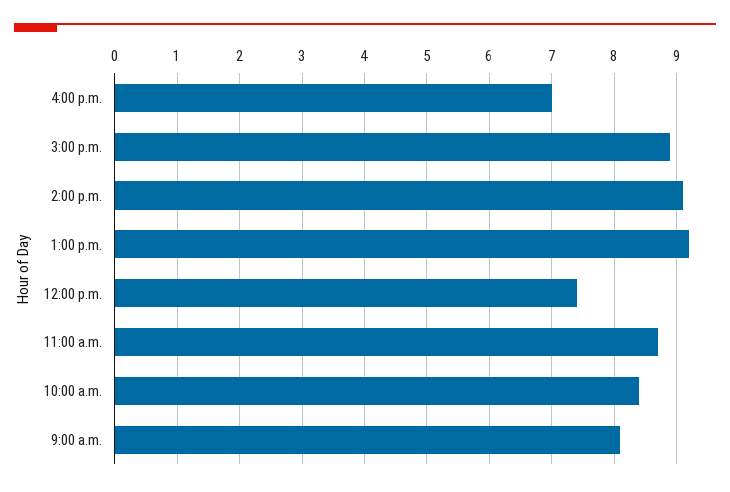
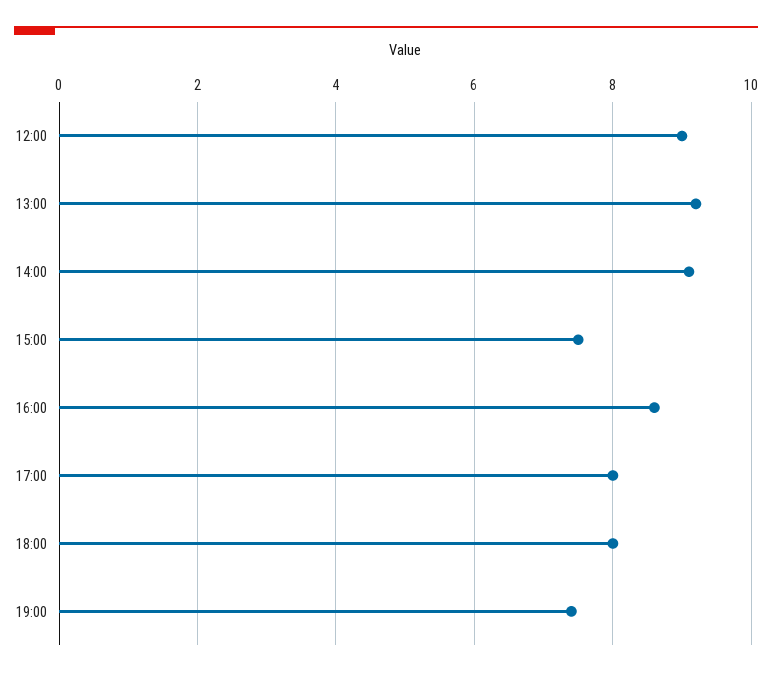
4:00 p.m.: 7 -> 8.5
3:00 p.m.: 8.9 -> 7.5
12:00 p.m.: 7.4 -> 9
11:00 a.m.: 8.7 -> none
10:00 a.m.: 8.4 -> none
9:00 a.m.: 8.1 -> none
17:00: none -> 8
18:00: none -> 8
19:00: none -> 7.5

